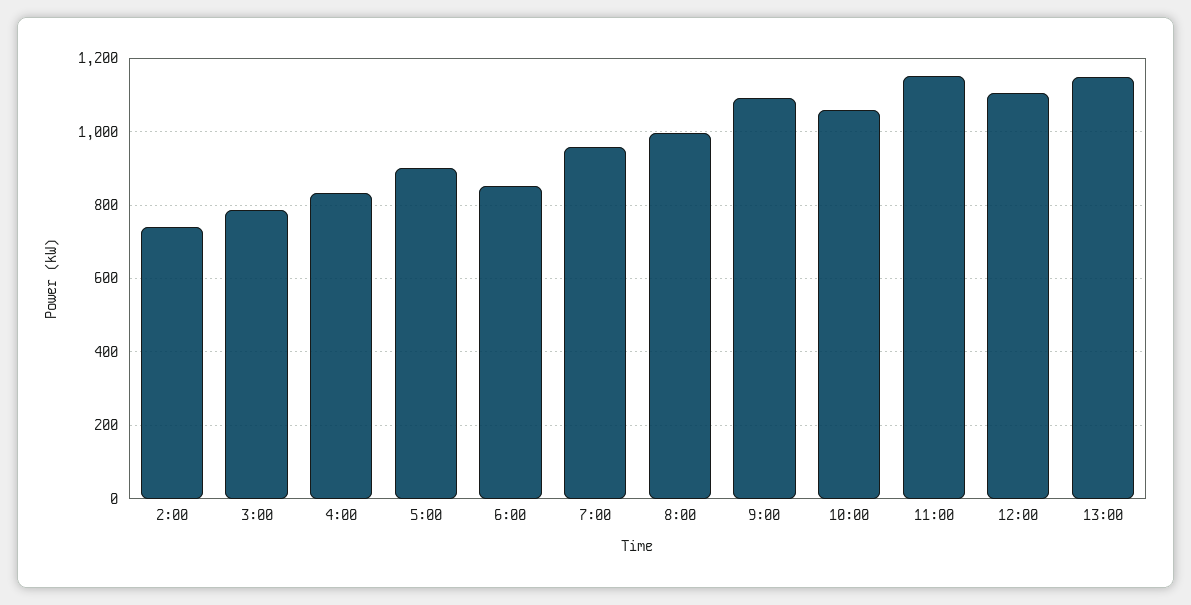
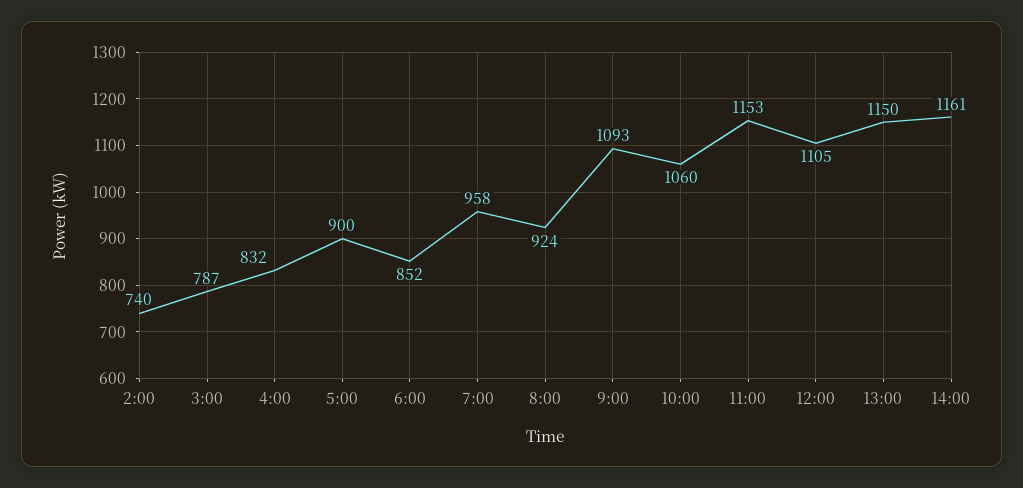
8:00: 1000 -> 924
14:00: none -> 1161

